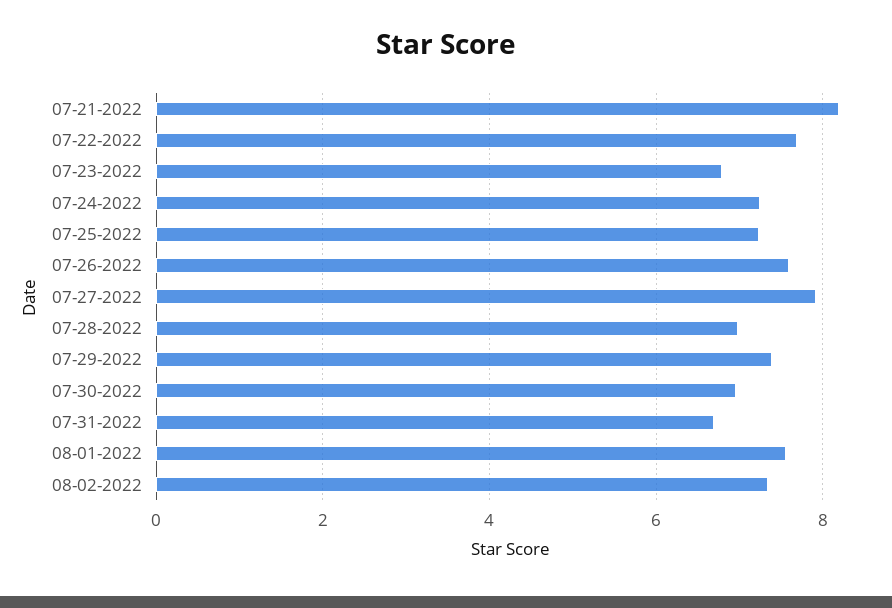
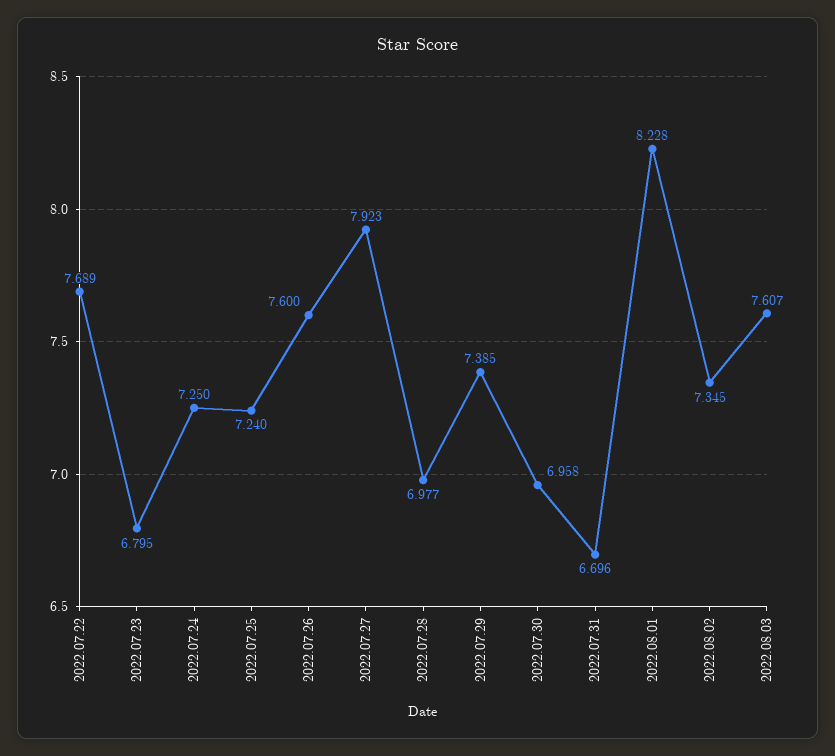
07-21-2022: 8.2 -> none
08-01-2022: 7.6 -> 8.228
2022.08.03: none -> 7.607

